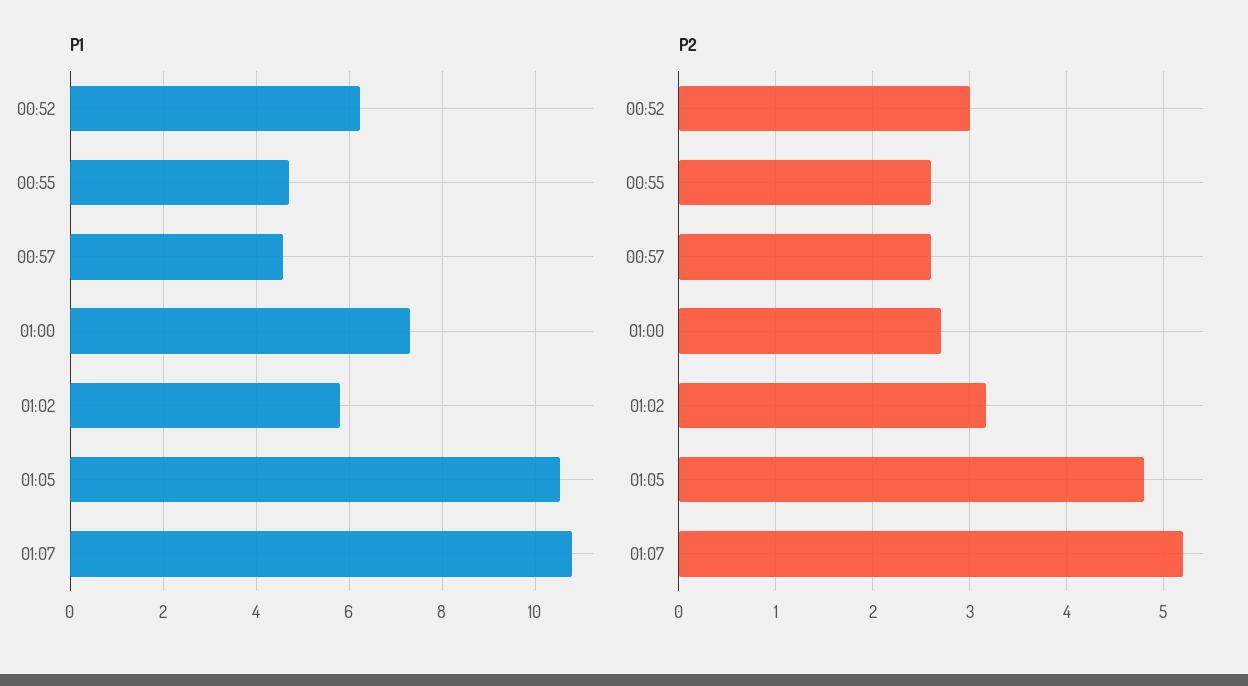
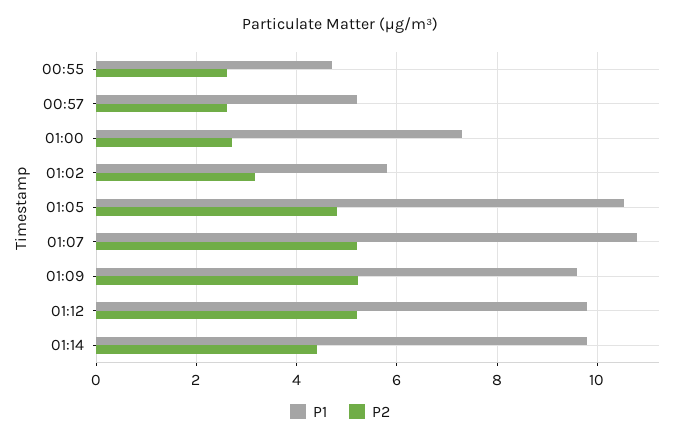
P1, 00:52: 6.2 -> none
P1, 00:57: 4.6 -> 5.2
P2, 00:52: 3 -> none
P1, 01:09: none -> 9.6
P2, 01:09: none -> 5.2
P1, 01:12: none -> 9.8
P2, 01:12: none -> 5.2
P1, 01:14: none -> 9.8
P2, 01:14: none -> 4.4

